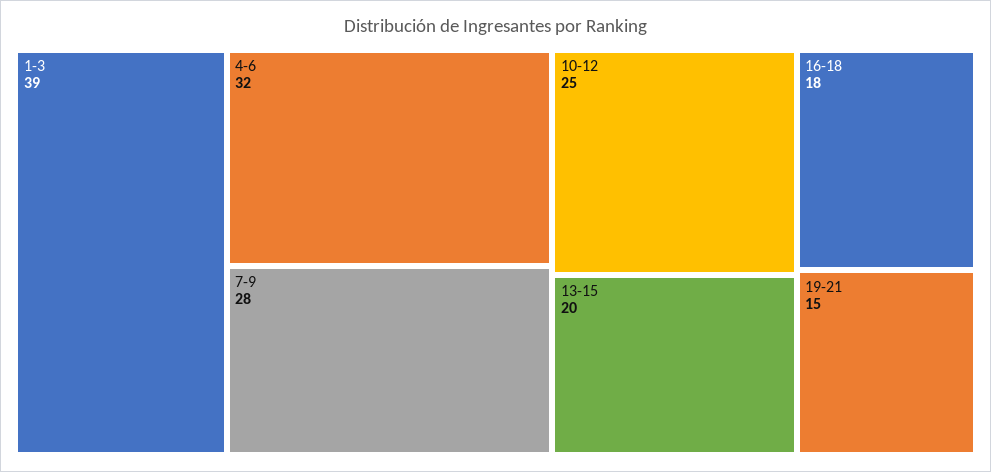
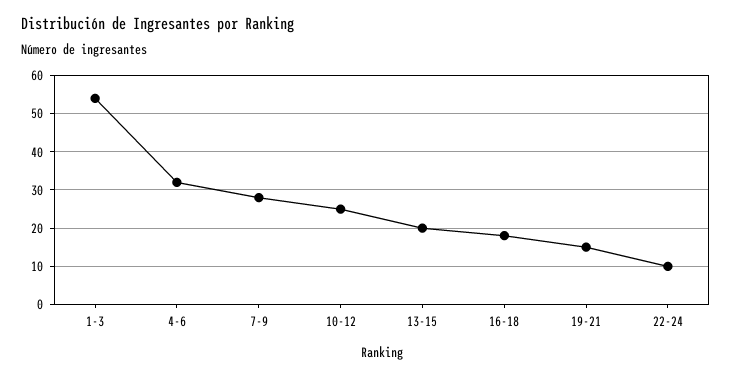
1-3: 39 -> 55
22-24: none -> 10

